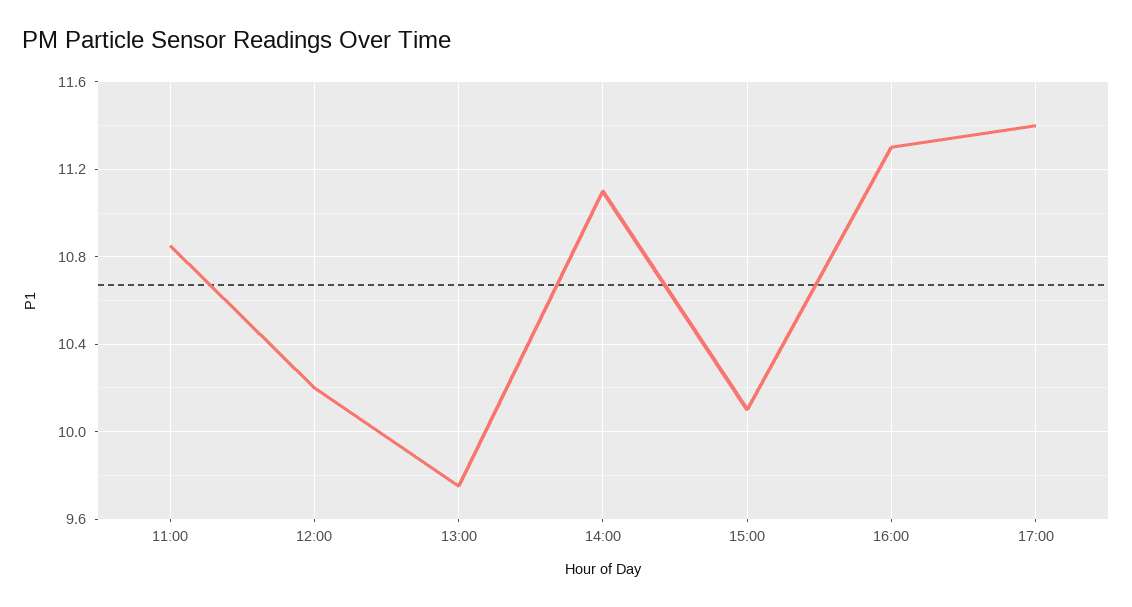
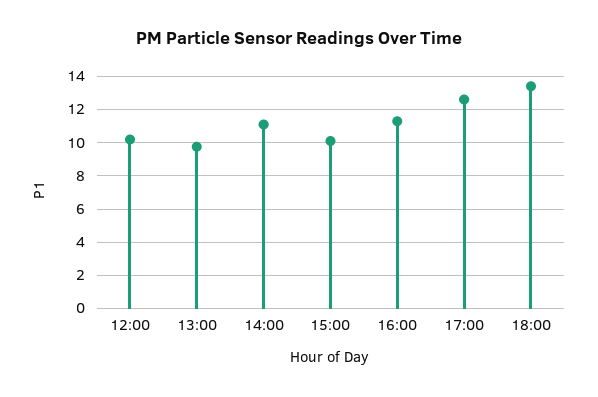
11:00: 10.85 -> none
17:00: 11.4 -> 12.5
18:00: none -> 13.5

